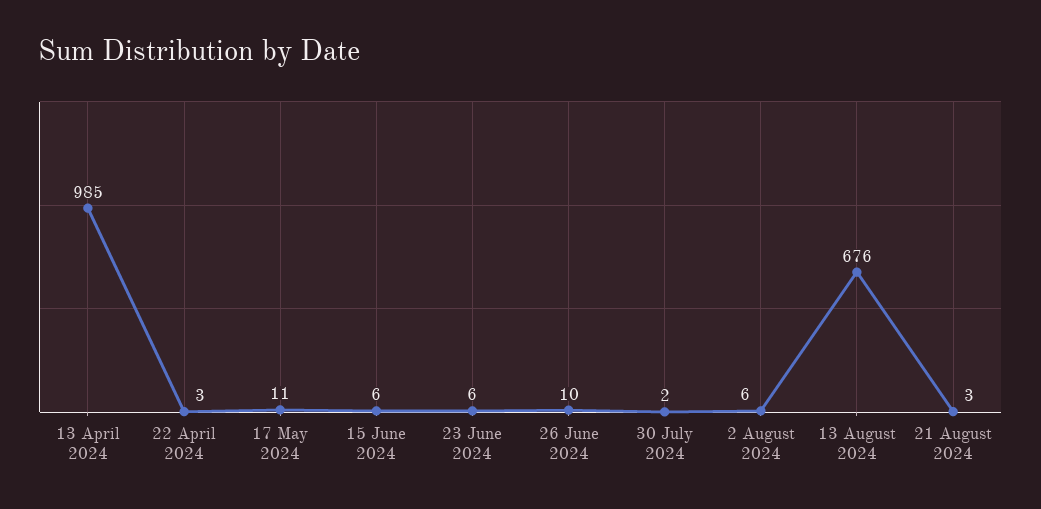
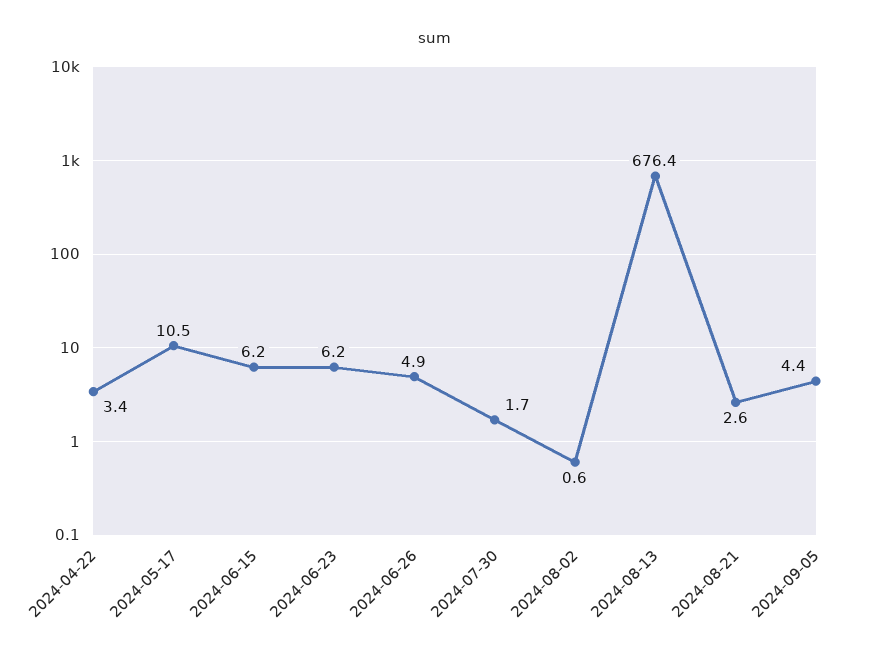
13 April 2024: 985 -> none
26 June 2024: 10 -> 4.9
2 August 2024: 6 -> 0.6
2024-09-05: none -> 4.4

